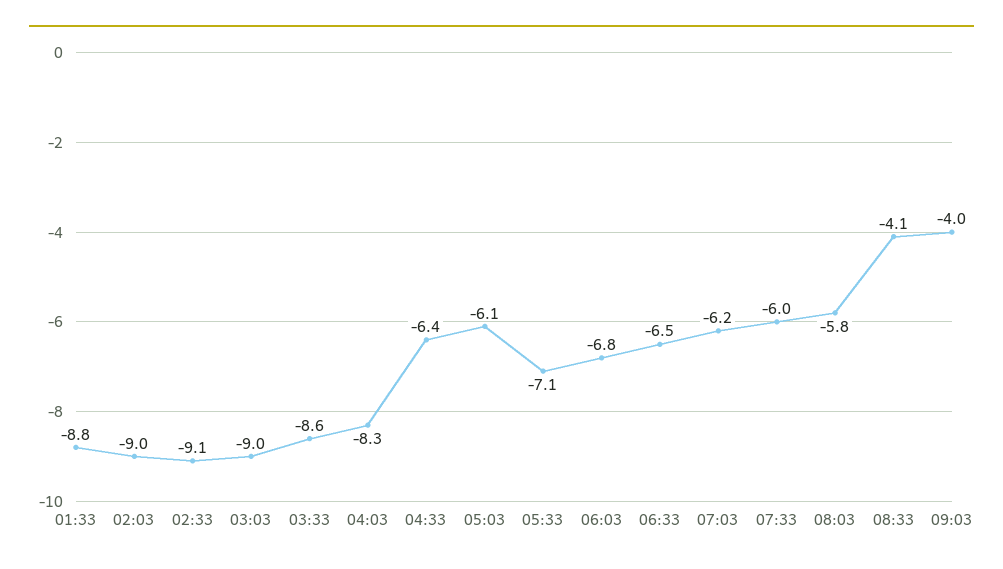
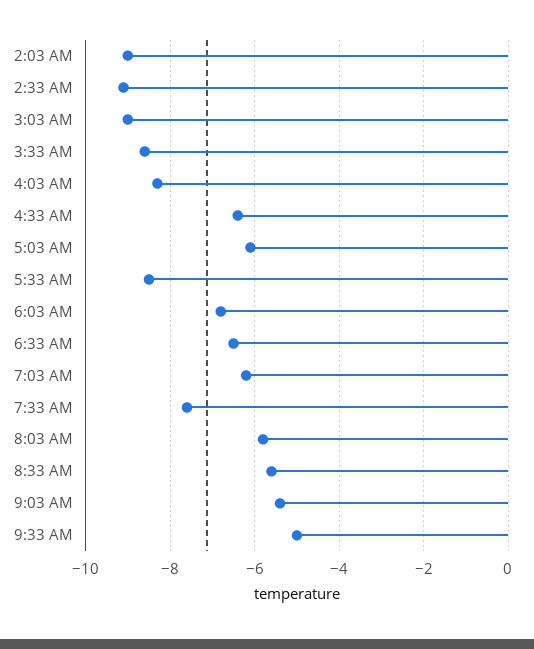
01:33: -8.8 -> none
05:33: -7.1 -> -8.5
07:33: -6 -> -7.5
08:33: -4.1 -> -5.5
09:03: -4 -> -5.5
9:33 AM: none -> -5

